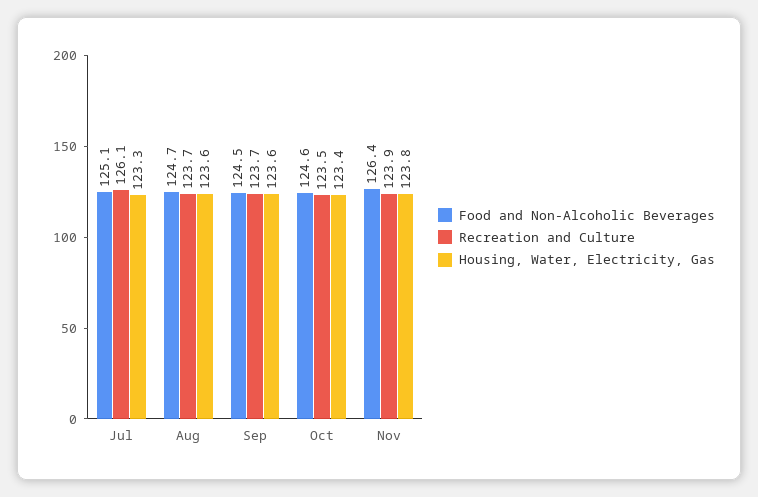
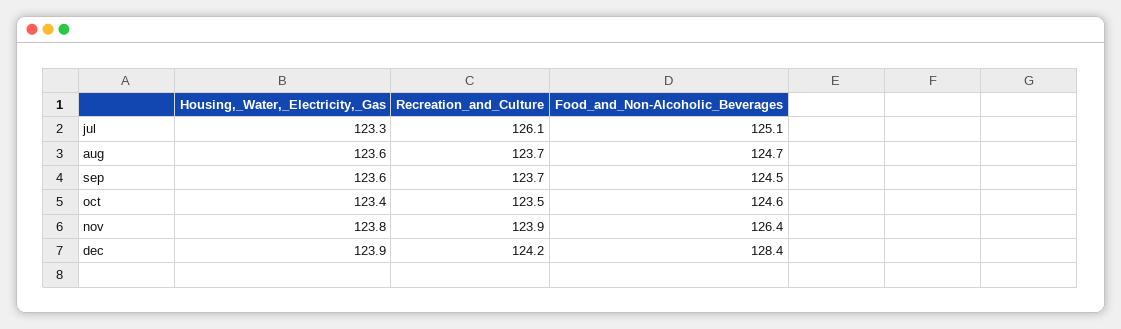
Housing, Water, Electricity, Gas, dec: none -> 123.9
Recreation and Culture, dec: none -> 124.2
Food and Non-Alcoholic Beverages, dec: none -> 128.4

